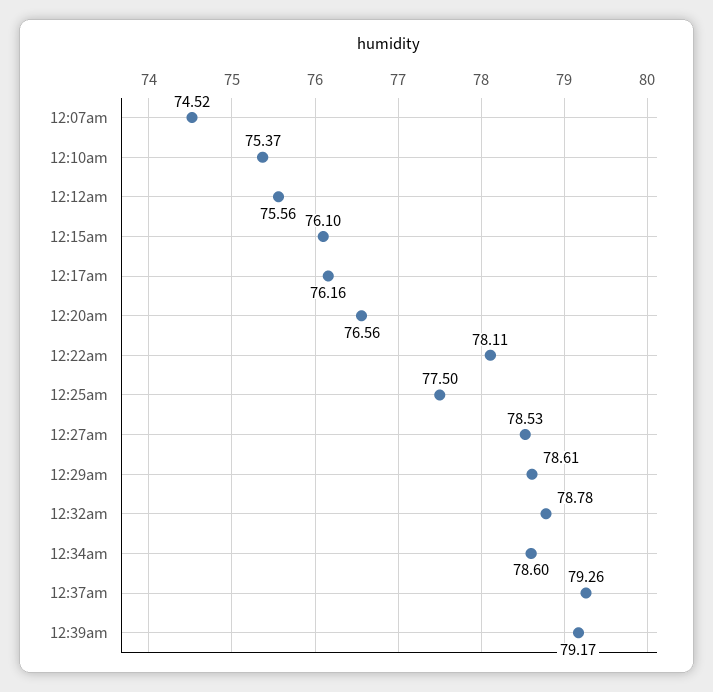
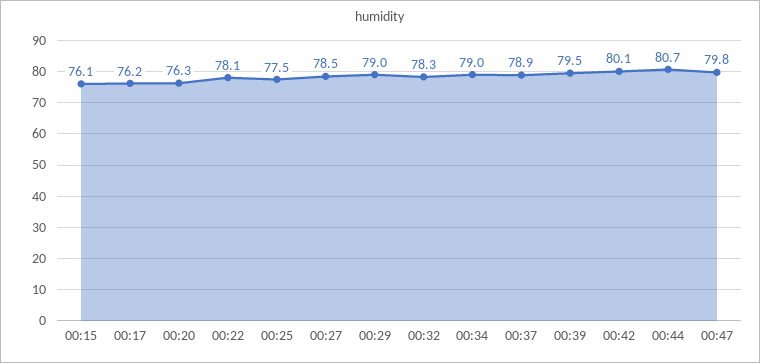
12:07am: 74.52 -> none
12:10am: 75.37 -> none
12:12am: 75.56 -> none
12:20am: 76.56 -> 76.3
12:29am: 78.61 -> 79
12:32am: 78.78 -> 78.3
12:34am: 78.6 -> 79
12:37am: 79.26 -> 78.9
12:39am: 79.17 -> 79.5
00:42: none -> 80.1
00:44: none -> 80.7
00:47: none -> 79.8

